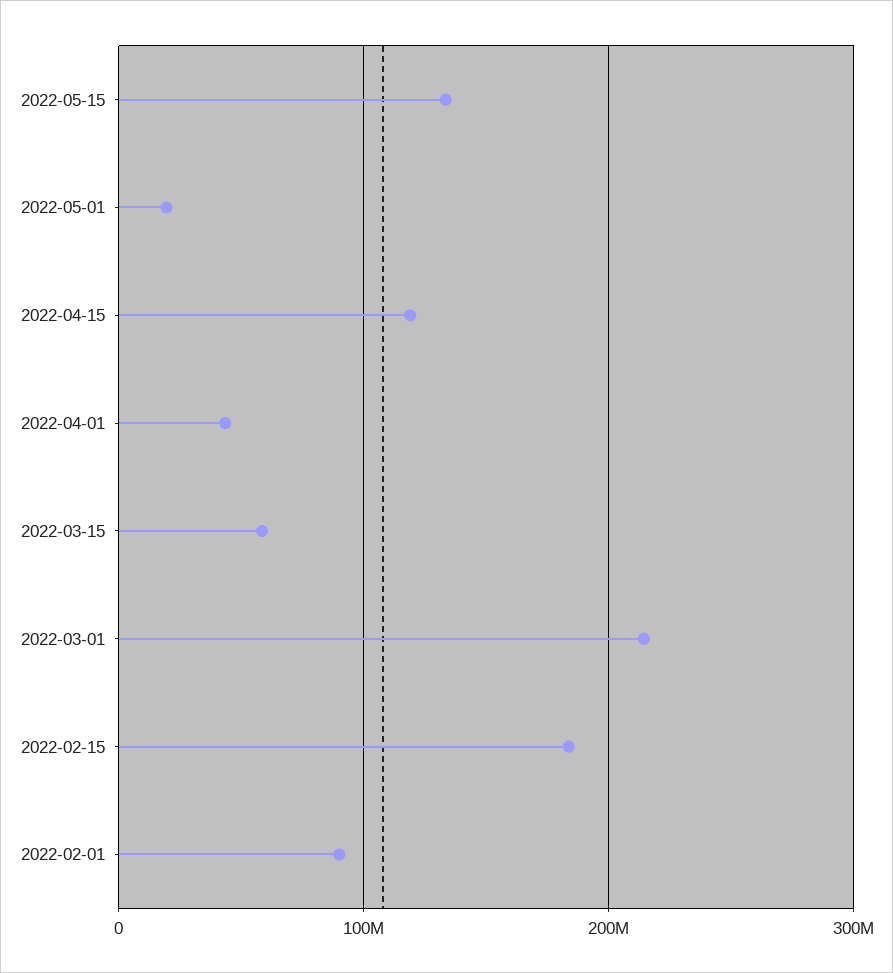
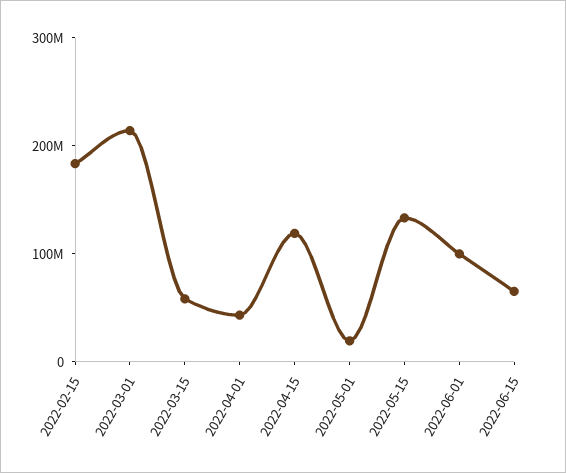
2022-02-01: 90000000 -> none
2022-06-01: none -> 100000000
2022-06-15: none -> 60000000

